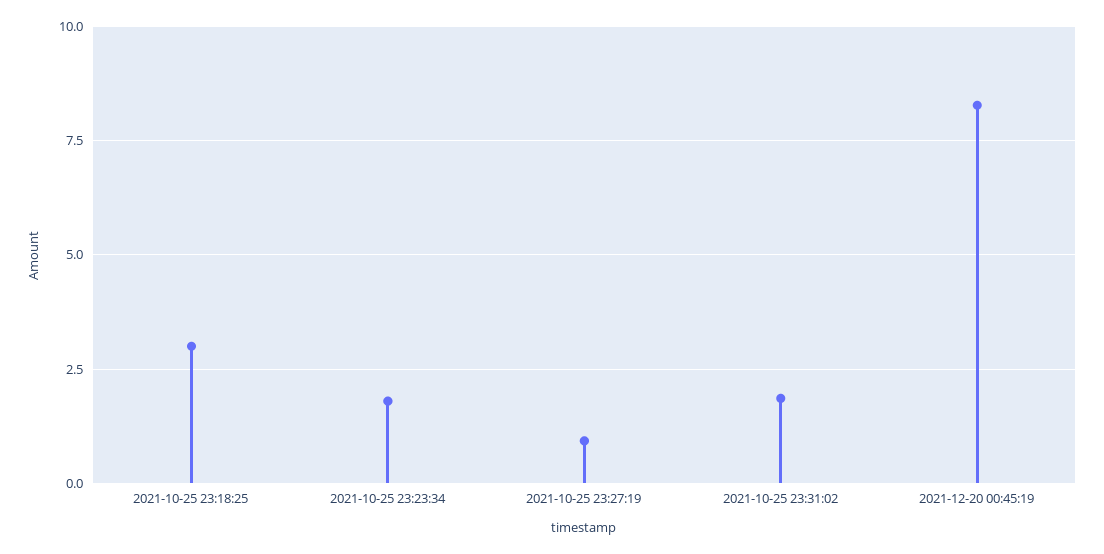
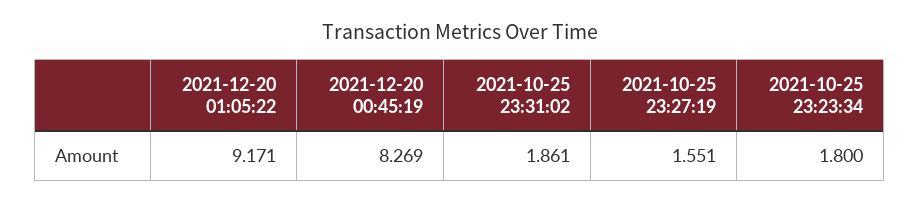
2021-10-25 23:18:25: 3 -> none
2021-10-25 23:27:19: 1 -> 1.551
2021-12-20 01:05:22: none -> 9.171

